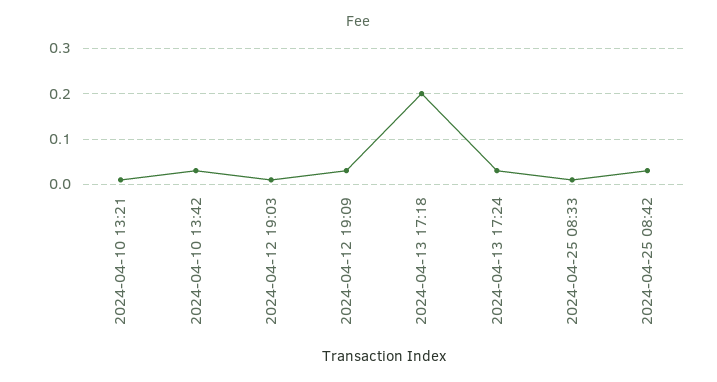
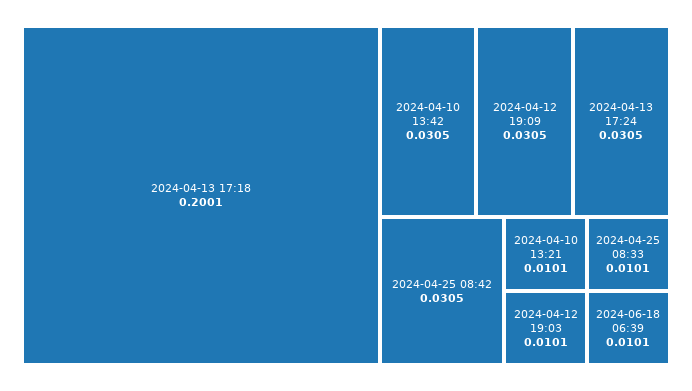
2024-06-18 06:39: none -> 0.0101

